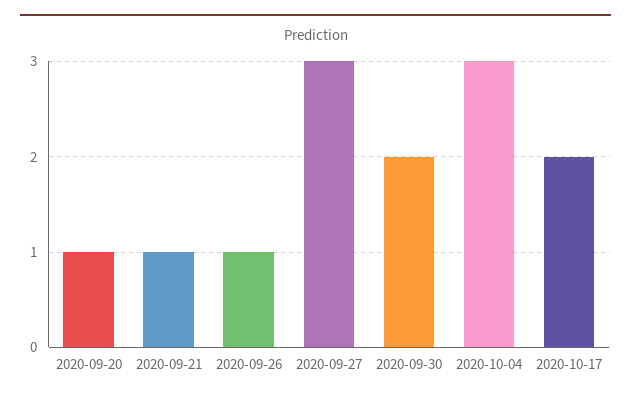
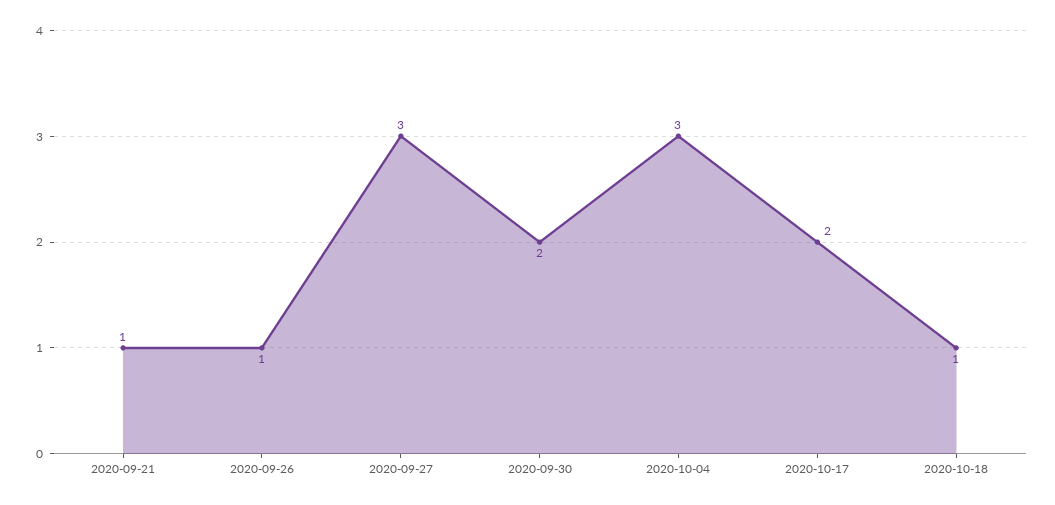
2020-09-20: 1 -> none
2020-10-18: none -> 1

